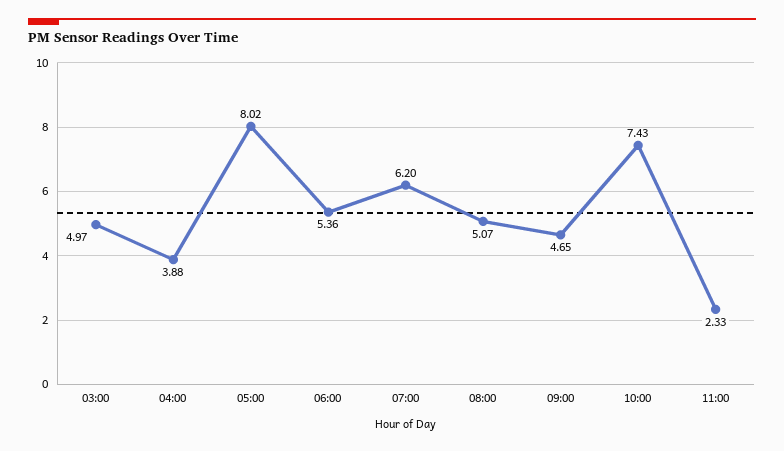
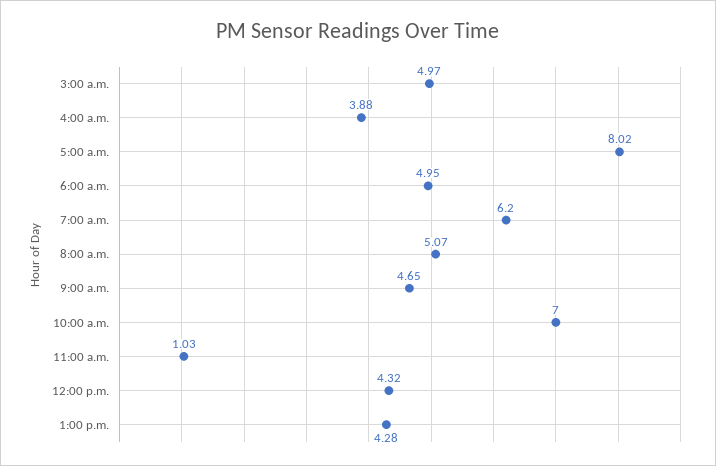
06:00: 5.36 -> 4.95
10:00: 7.43 -> 7
11:00: 2.33 -> 1.03
12:00 p.m.: none -> 4.32
1:00 p.m.: none -> 4.28

